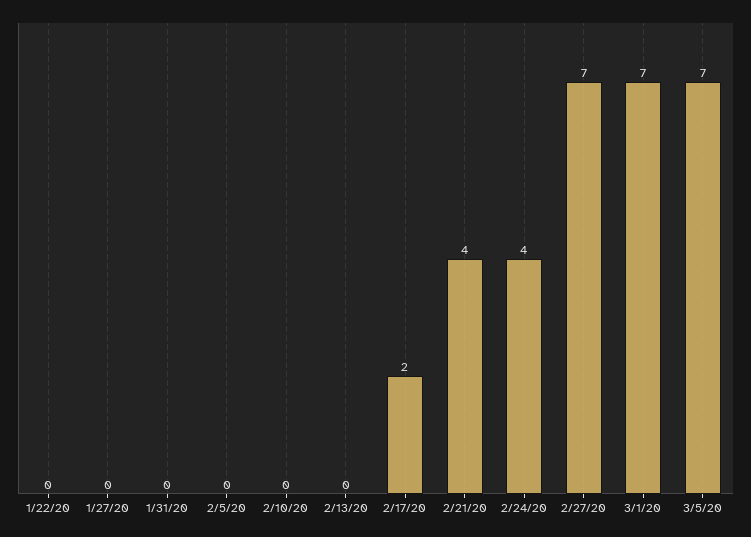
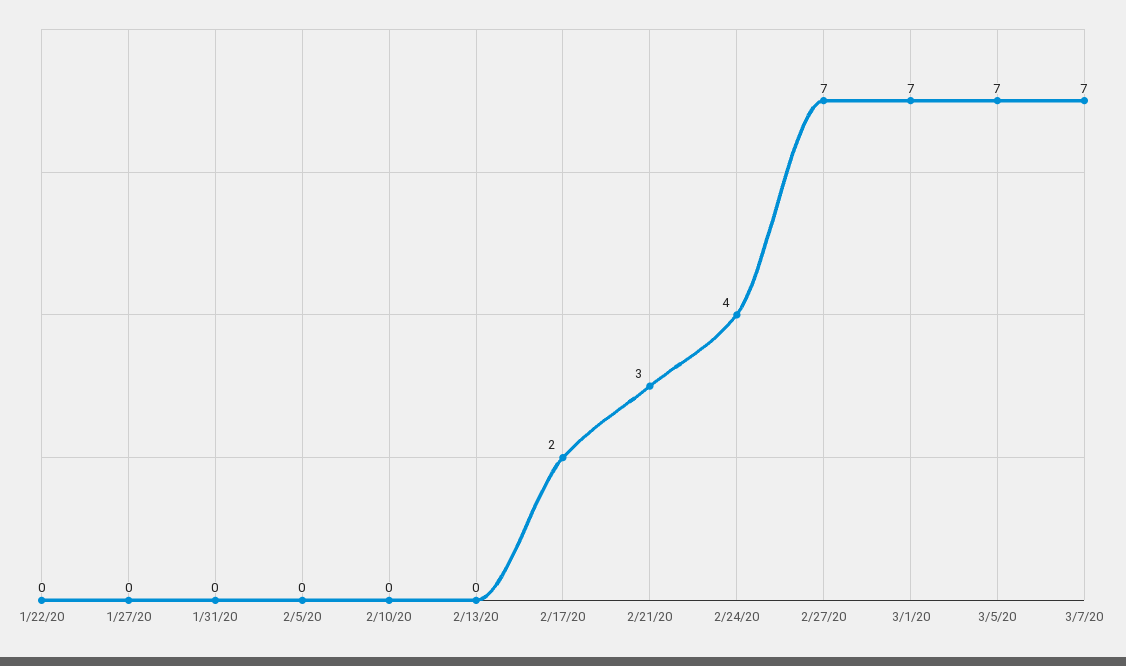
2/21/20: 4 -> 3
3/7/20: none -> 7

